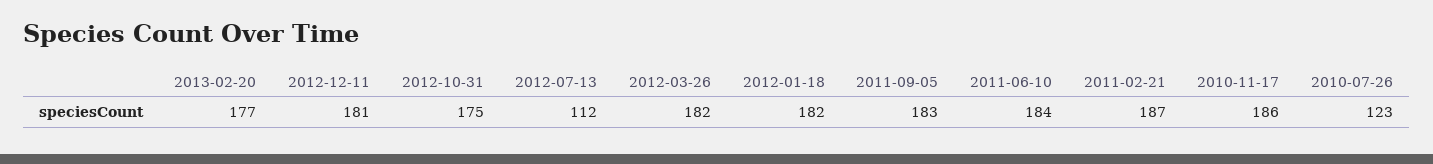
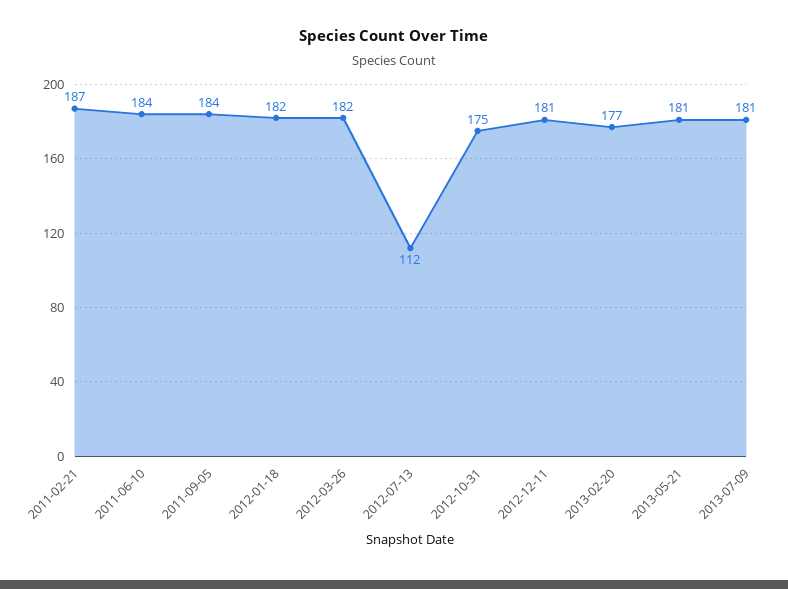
2011-09-05: 183 -> 184
2010-11-17: 186 -> none
2010-07-26: 123 -> none
2013-05-21: none -> 181
2013-07-09: none -> 181

